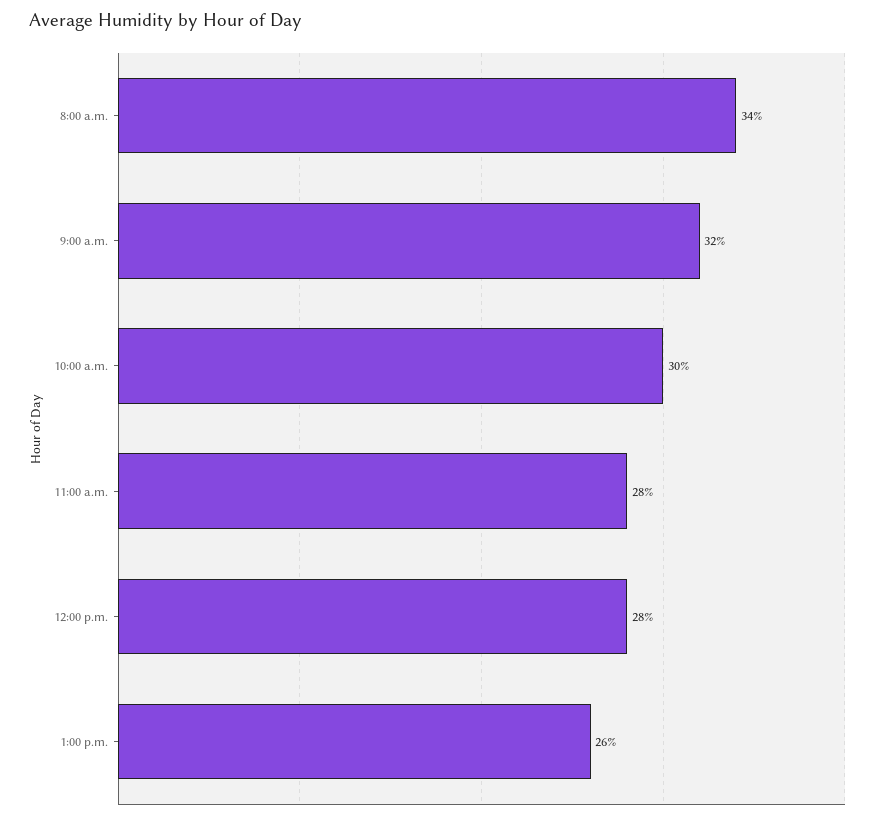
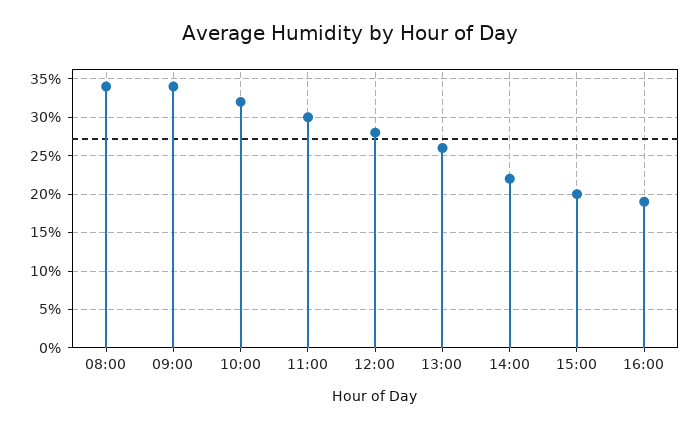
9:00 a.m.: 32 -> 34
10:00 a.m.: 30 -> 32
11:00 a.m.: 28 -> 30
14:00: none -> 22
15:00: none -> 20
16:00: none -> 19

